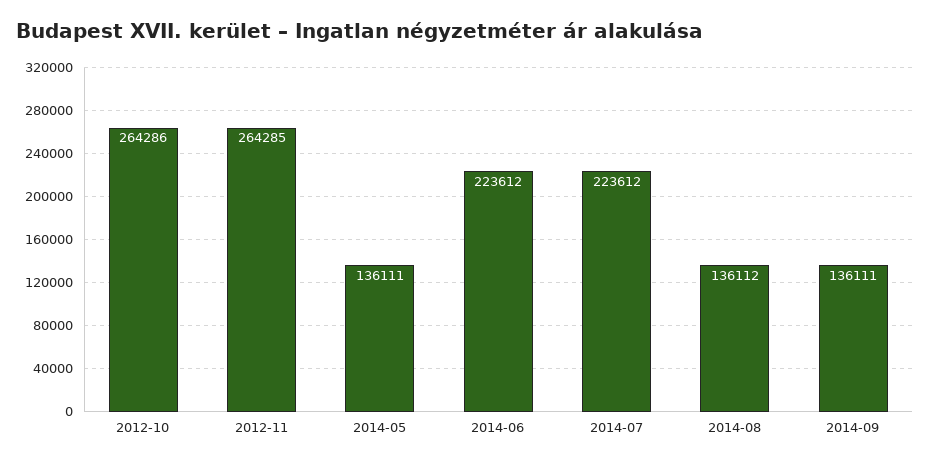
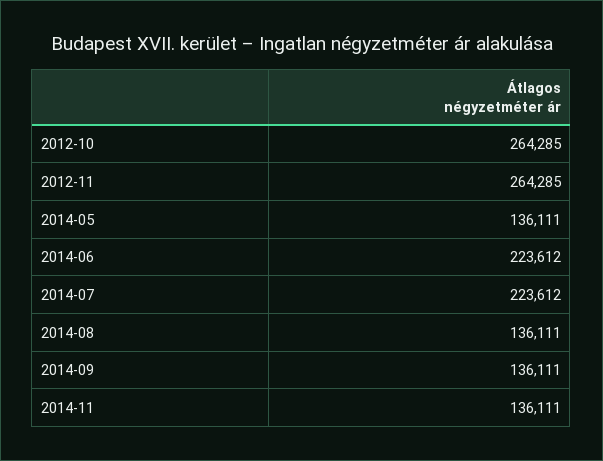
2012-10: 264286 -> 264285
2014-08: 136112 -> 136111
2014-11: none -> 136111

